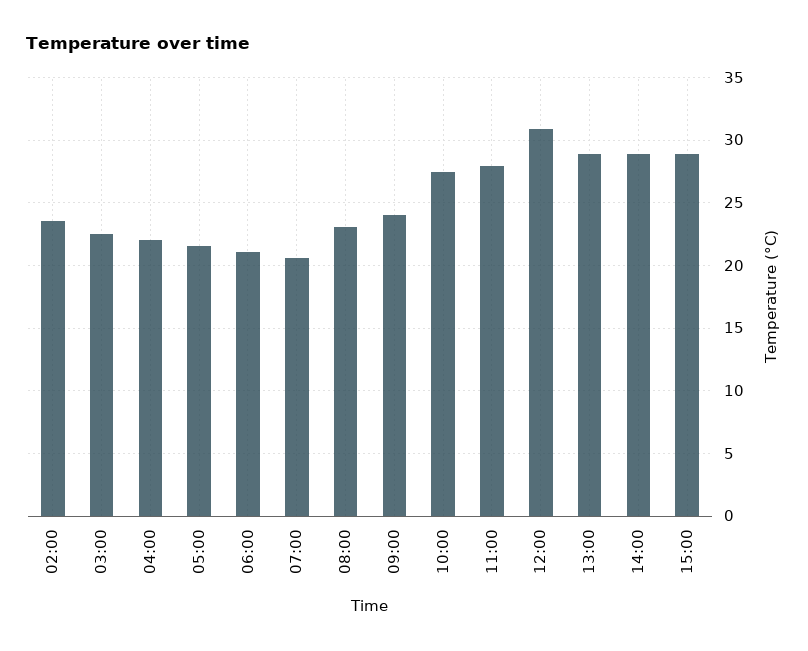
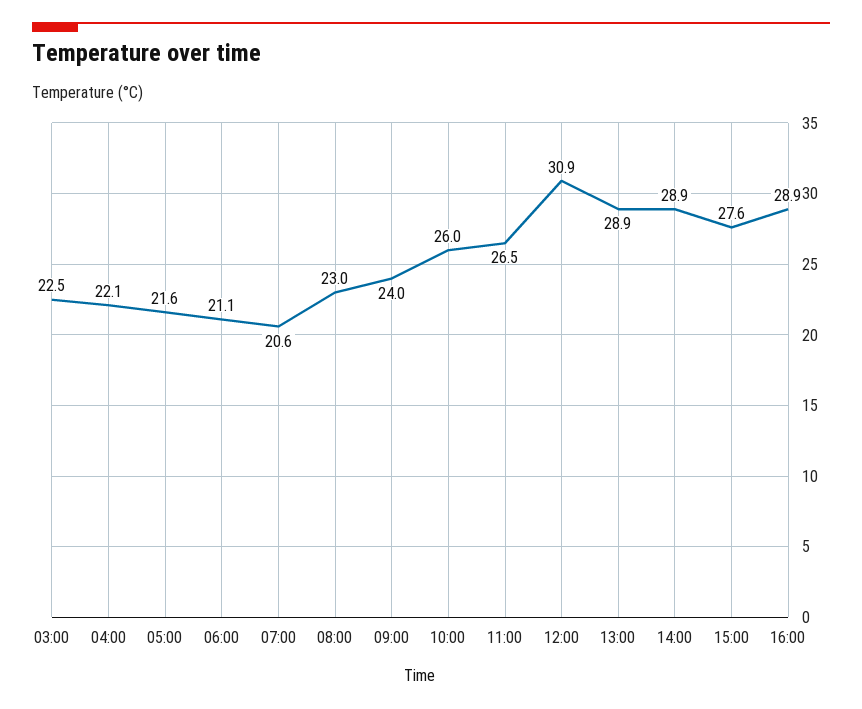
02:00: 23.5 -> none
10:00: 27.5 -> 26
11:00: 28 -> 26.5
15:00: 29 -> 27.6
16:00: none -> 28.9

